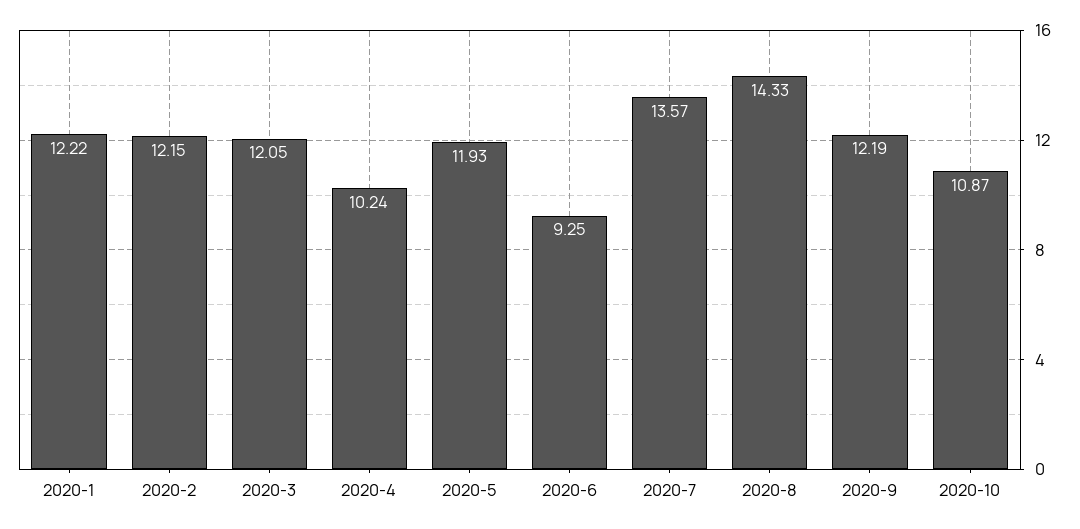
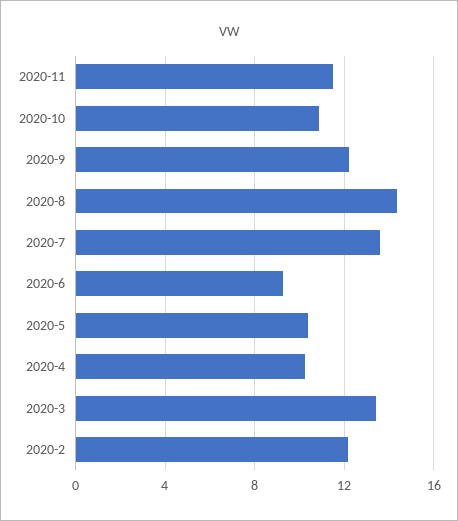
2020-1: 12.22 -> none
2020-3: 12.05 -> 13.5
2020-5: 11.93 -> 10.5
2020-11: none -> 11.5

